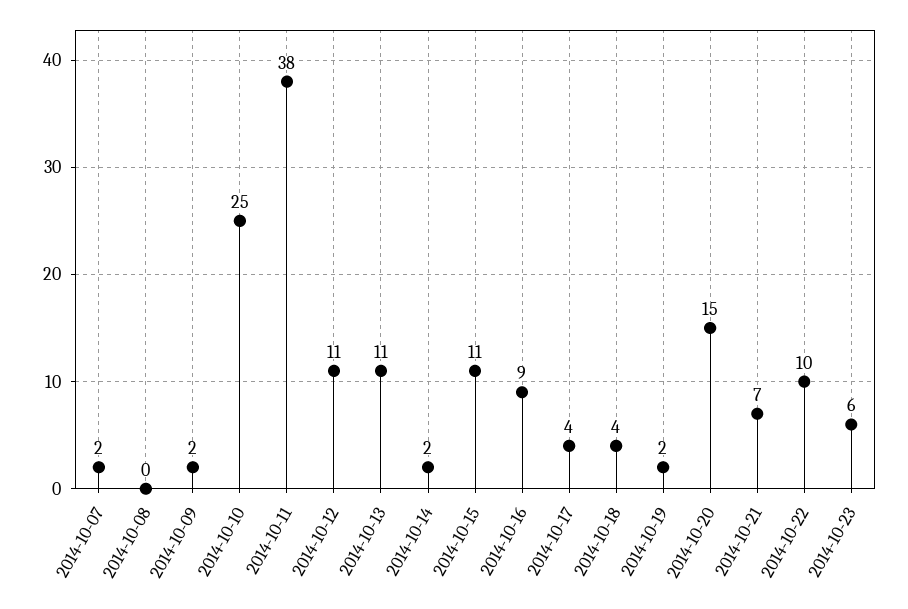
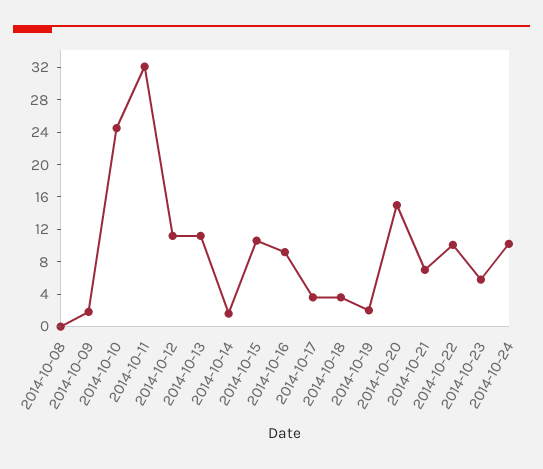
2014-10-07: 2 -> none
2014-10-11: 38 -> 32
2014-10-24: none -> 10

